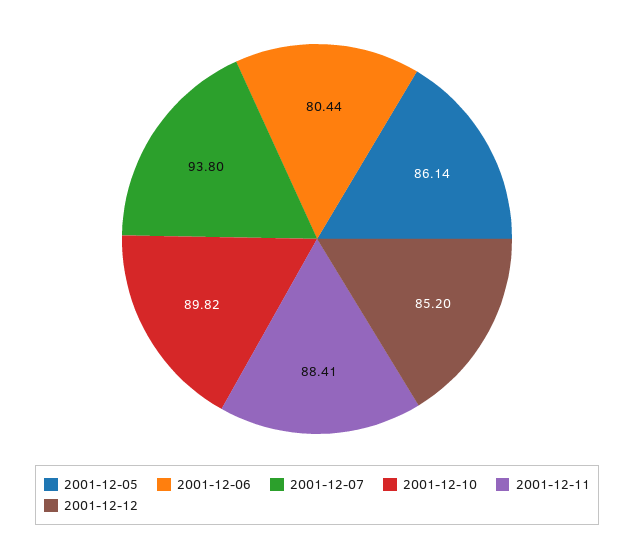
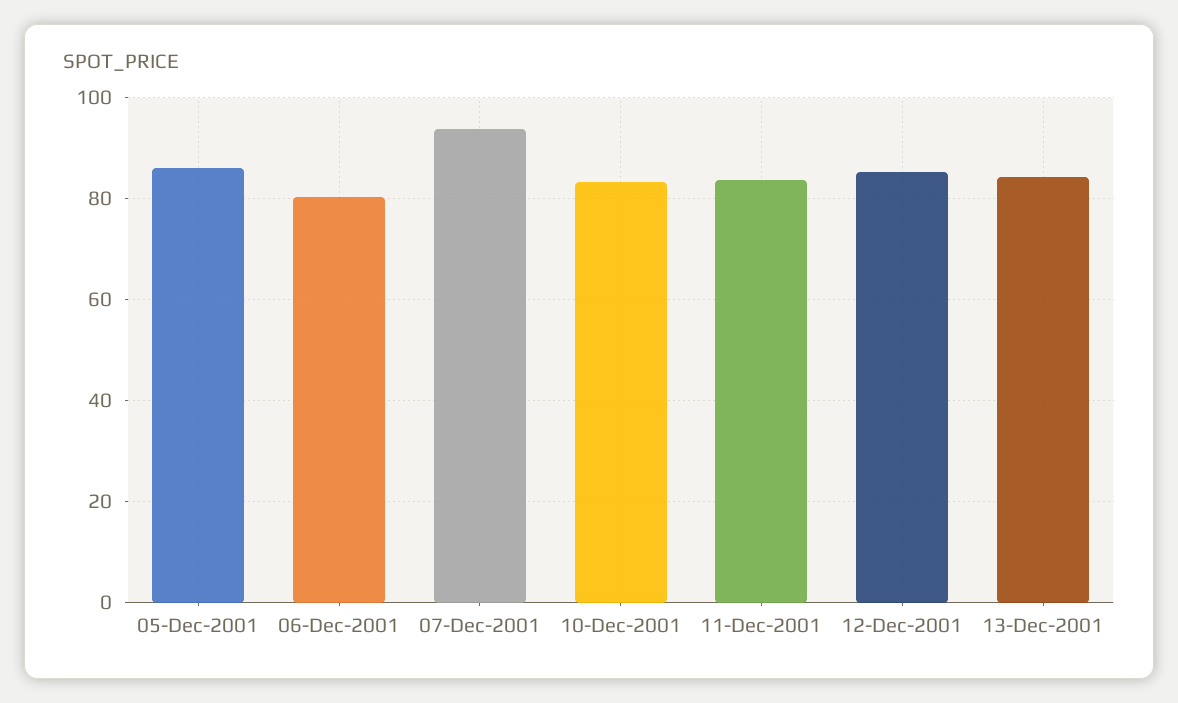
2001-12-10: 89.82 -> 84
2001-12-11: 88.41 -> 84
13-Dec-2001: none -> 84

